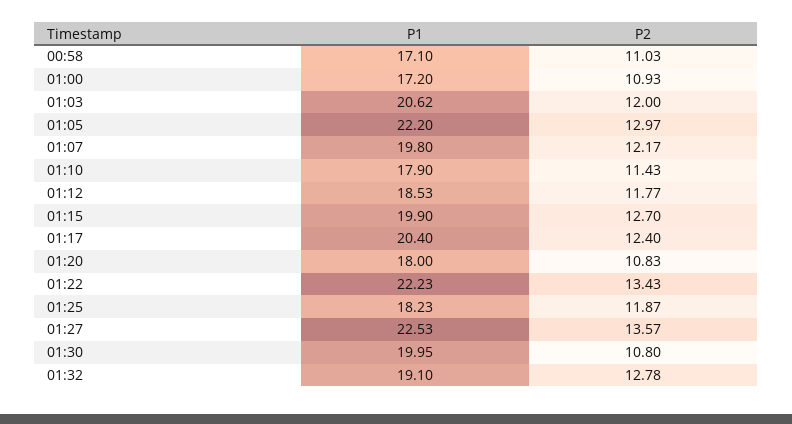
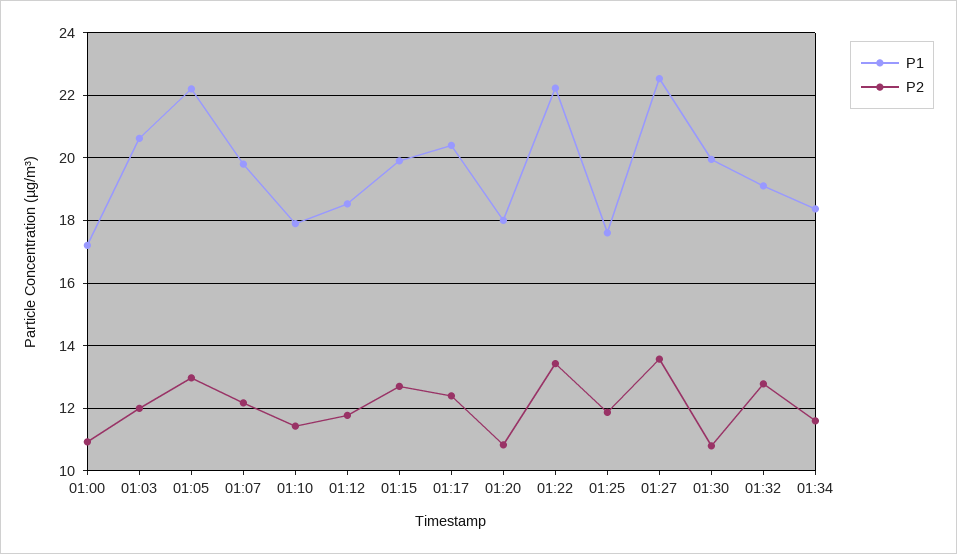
P1, 00:58: 17.1 -> none
P2, 00:58: 11.03 -> none
P1, 01:25: 18.23 -> 17.6
P1, 01:34: none -> 18.4
P2, 01:34: none -> 11.6

